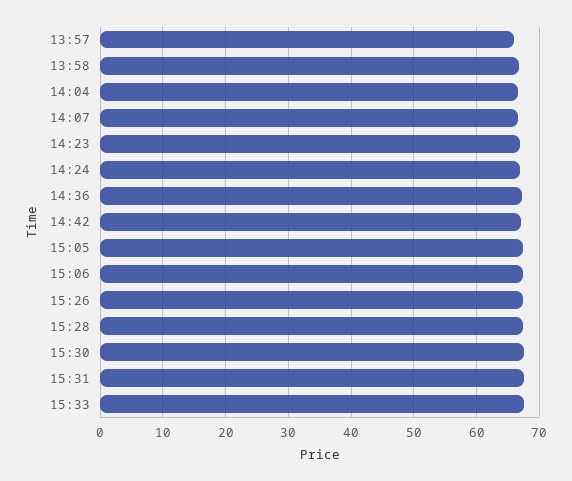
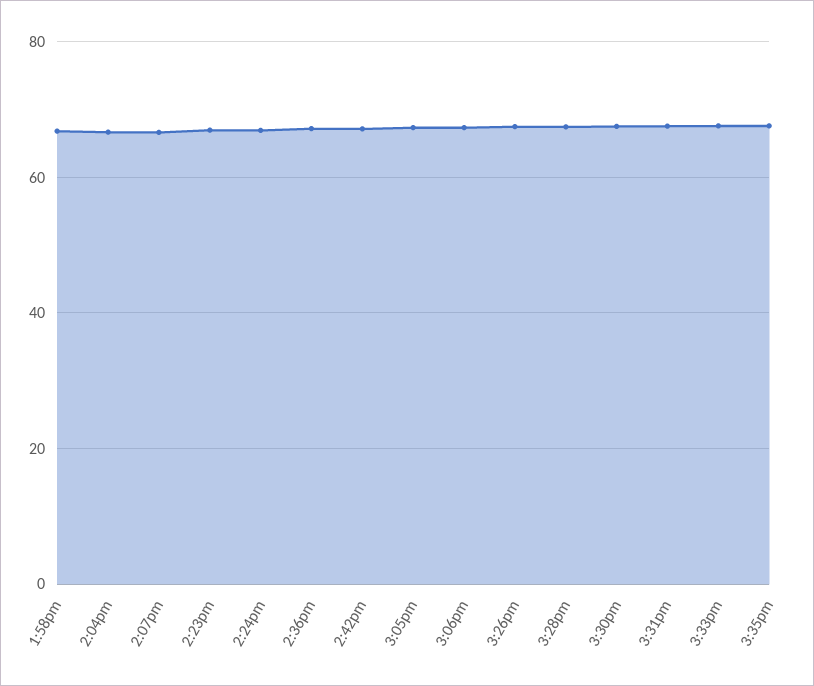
13:57: 66 -> none
3:35pm: none -> 68

